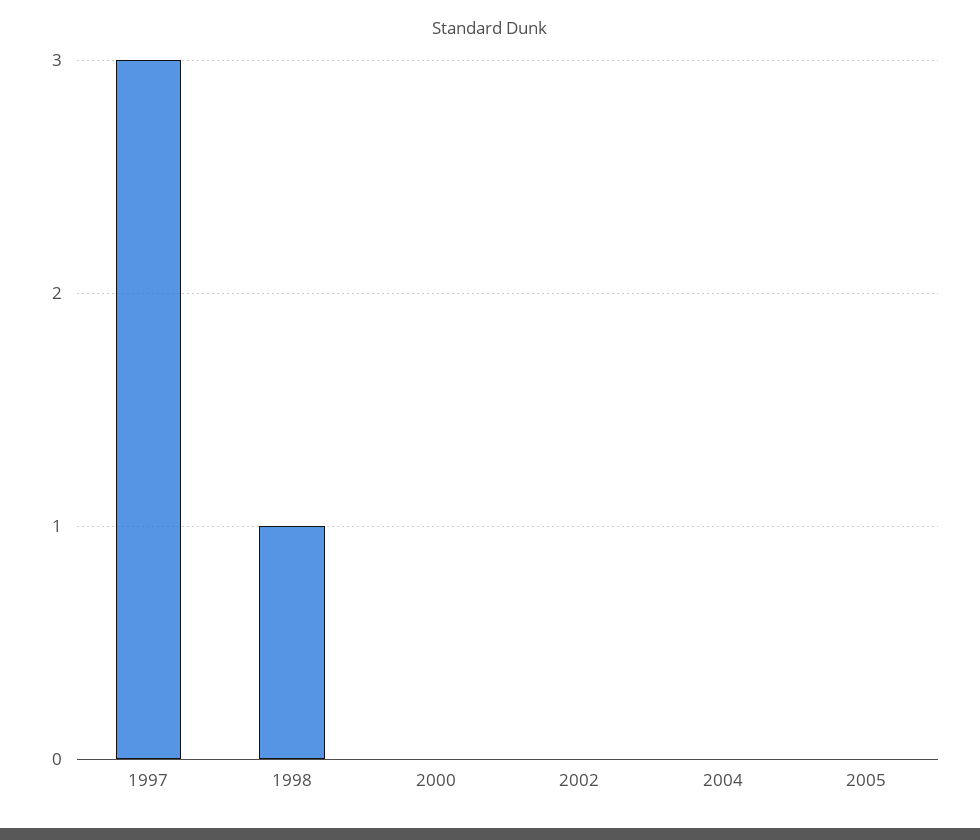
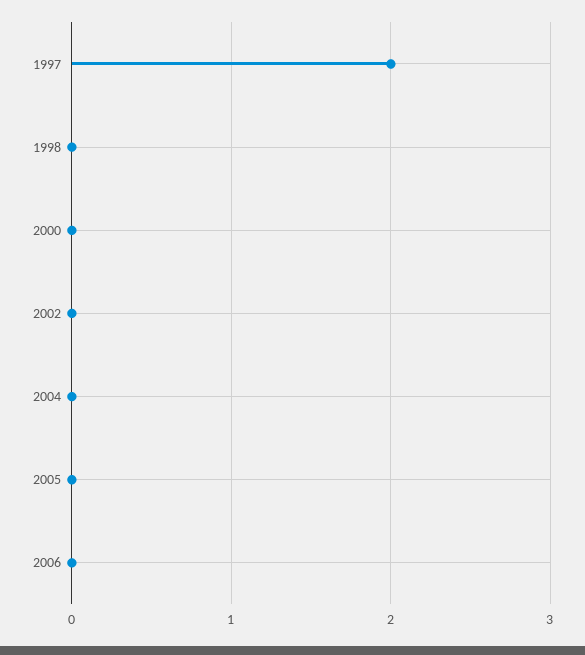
1997: 3 -> 2
1998: 1 -> 0
2006: none -> 0

